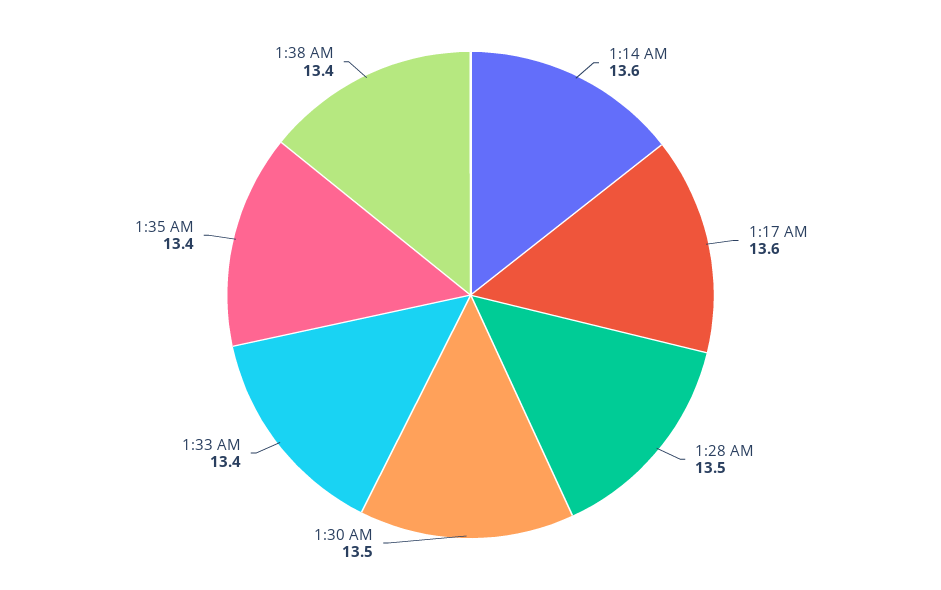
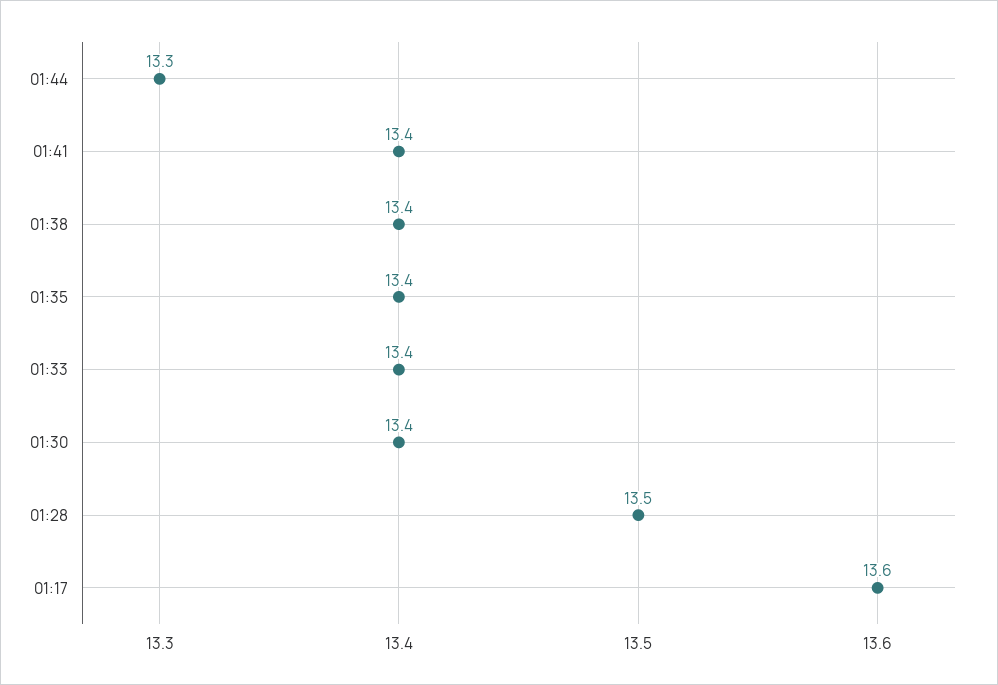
1:14 AM: 13.6 -> none
1:30 AM: 13.5 -> 13.4
01:44: none -> 13.3
01:41: none -> 13.4

